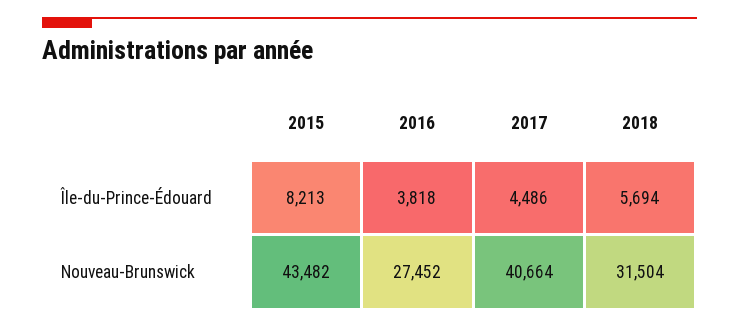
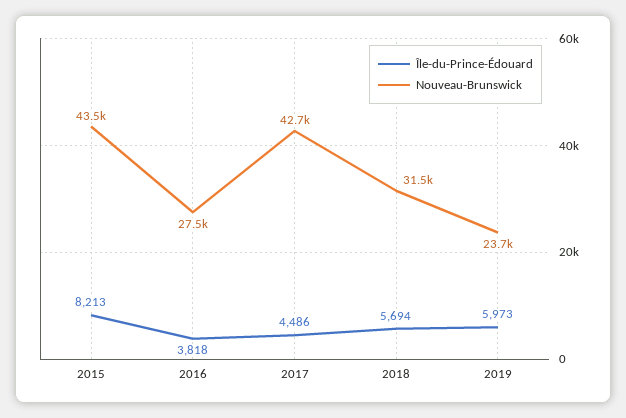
Nouveau-Brunswick, 2017: 40664 -> 42700
Île-du-Prince-Édouard, 2019: none -> 5973
Nouveau-Brunswick, 2019: none -> 23700

